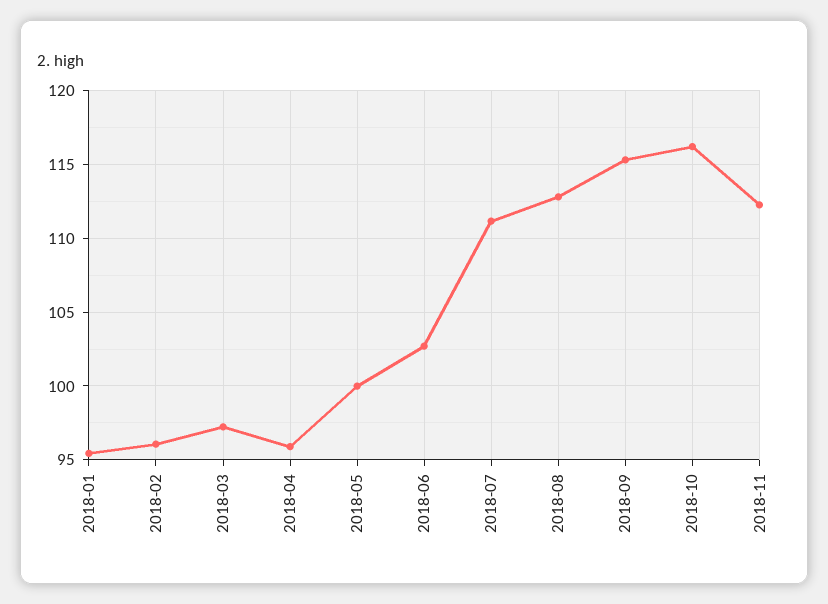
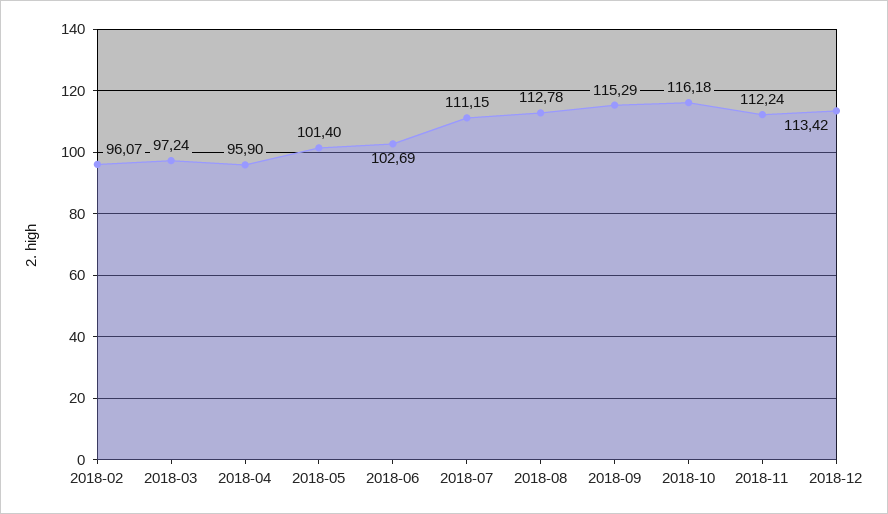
2018-01: 95.5 -> none
2018-05: 100 -> 101.4
2018-12: none -> 113.42

